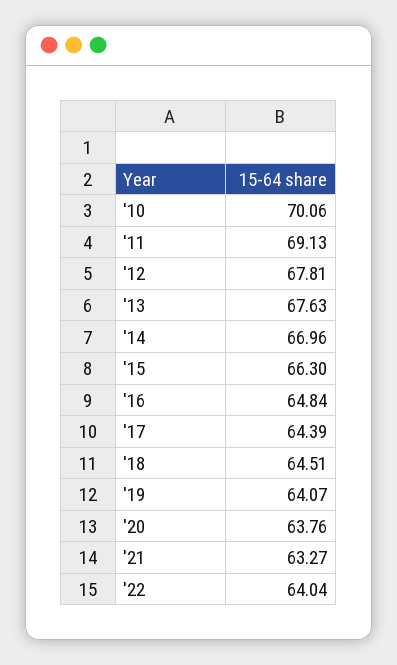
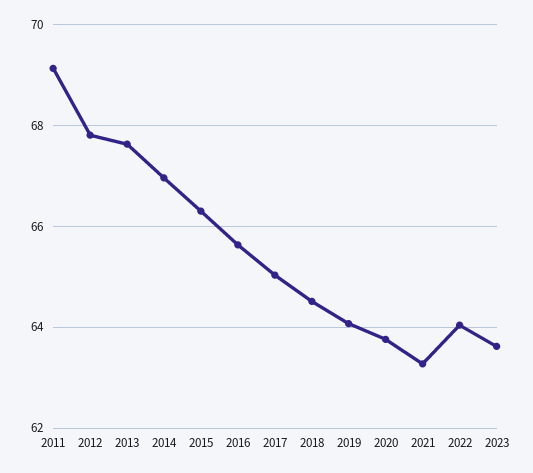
'10: 70.06 -> none
'16: 64.84 -> 65.6
'17: 64.39 -> 65
2023: none -> 63.6

